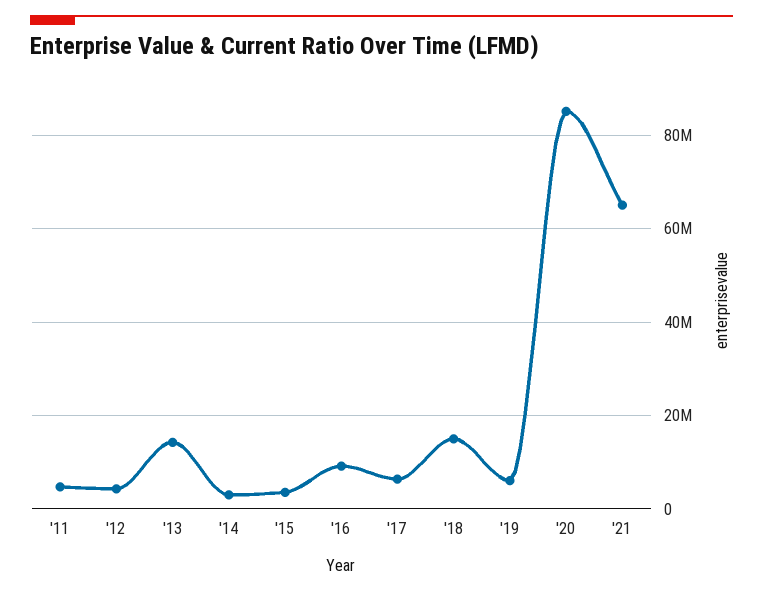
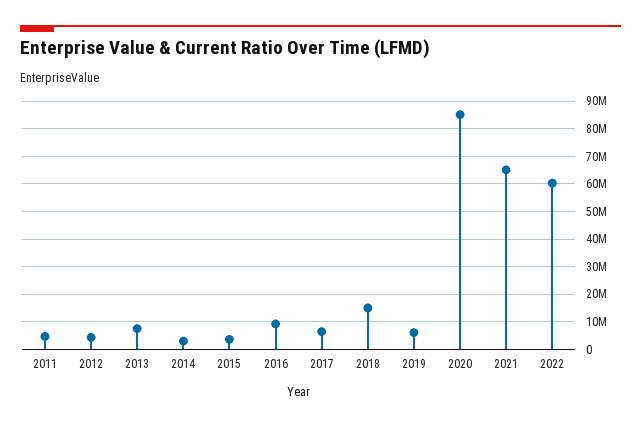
'13: 14000000 -> 7500000
2022: none -> 60000000

